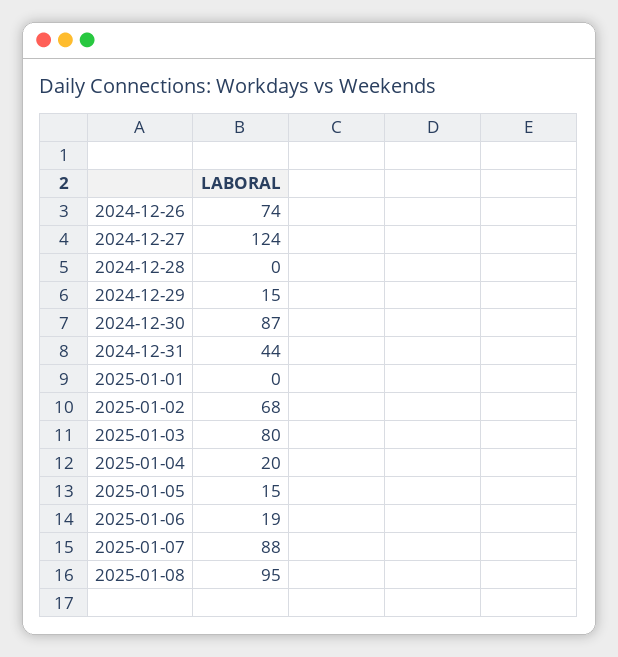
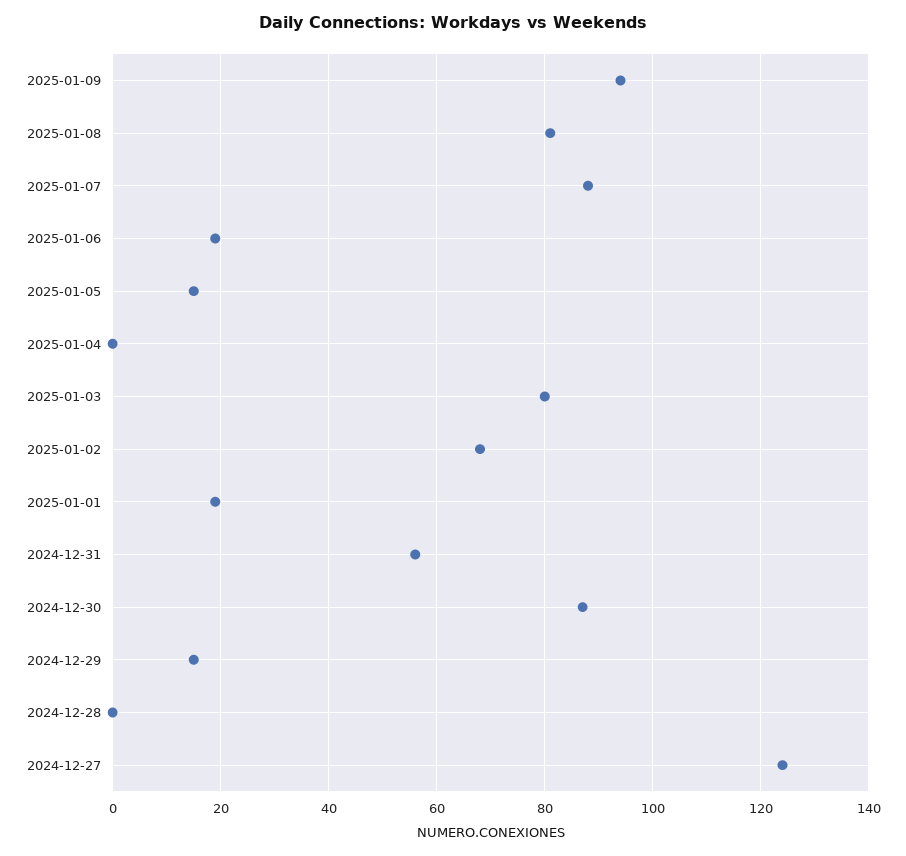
2024-12-26: 74 -> none
2024-12-31: 44 -> 55
2025-01-01: 0 -> 20
2025-01-04: 20 -> 0
2025-01-08: 95 -> 80
2025-01-09: none -> 95

